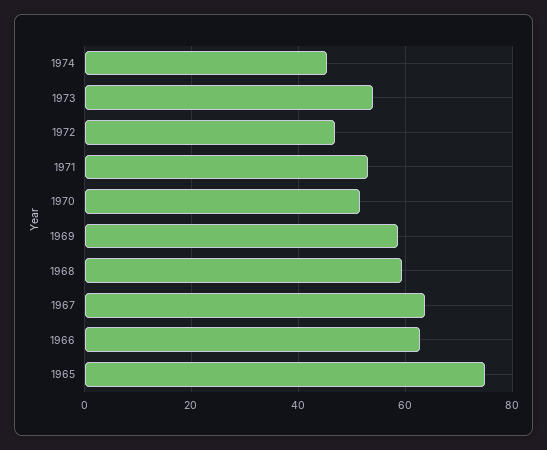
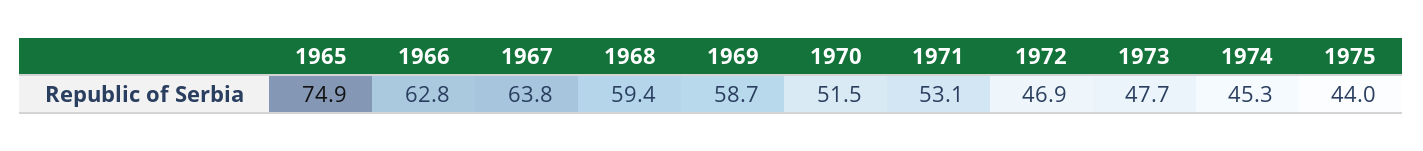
1973: 54 -> 47.7
1975: none -> 44

